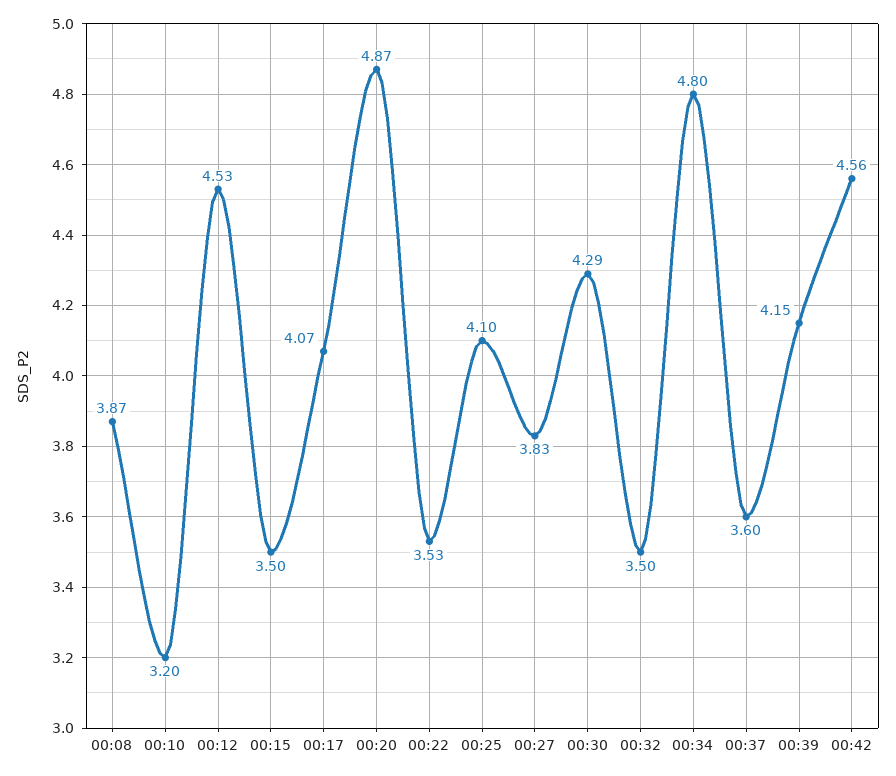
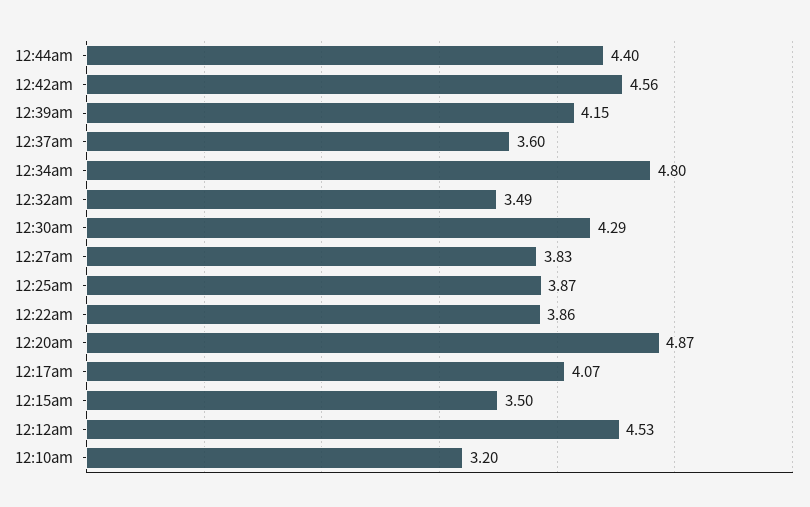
00:08: 3.87 -> none
00:22: 3.53 -> 3.86
00:25: 4.1 -> 3.87
00:32: 3.5 -> 3.49
12:44am: none -> 4.4

